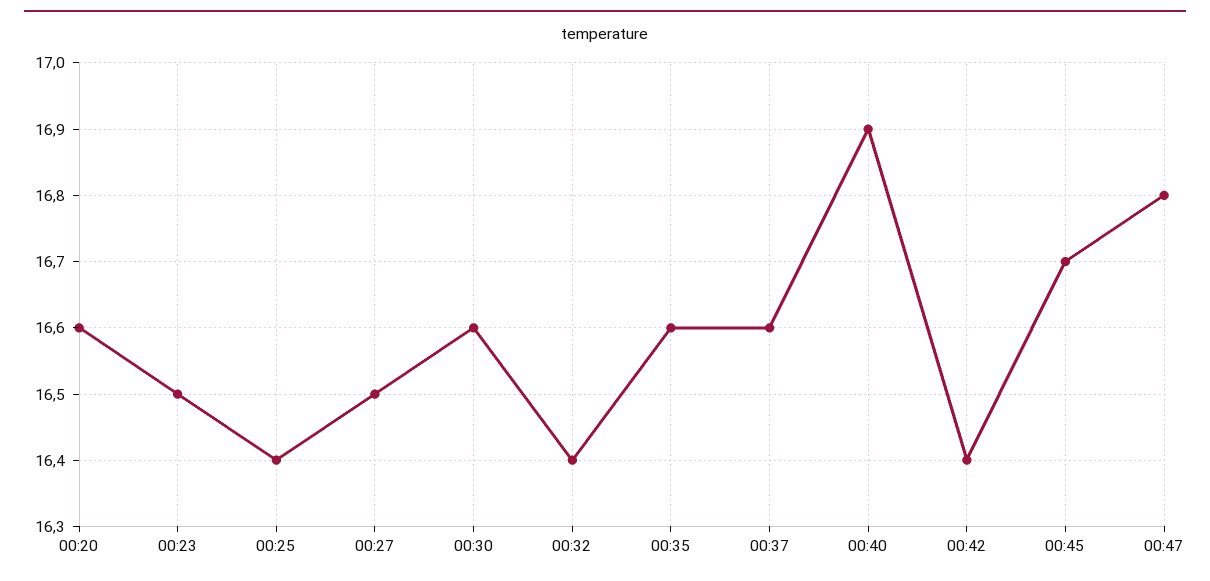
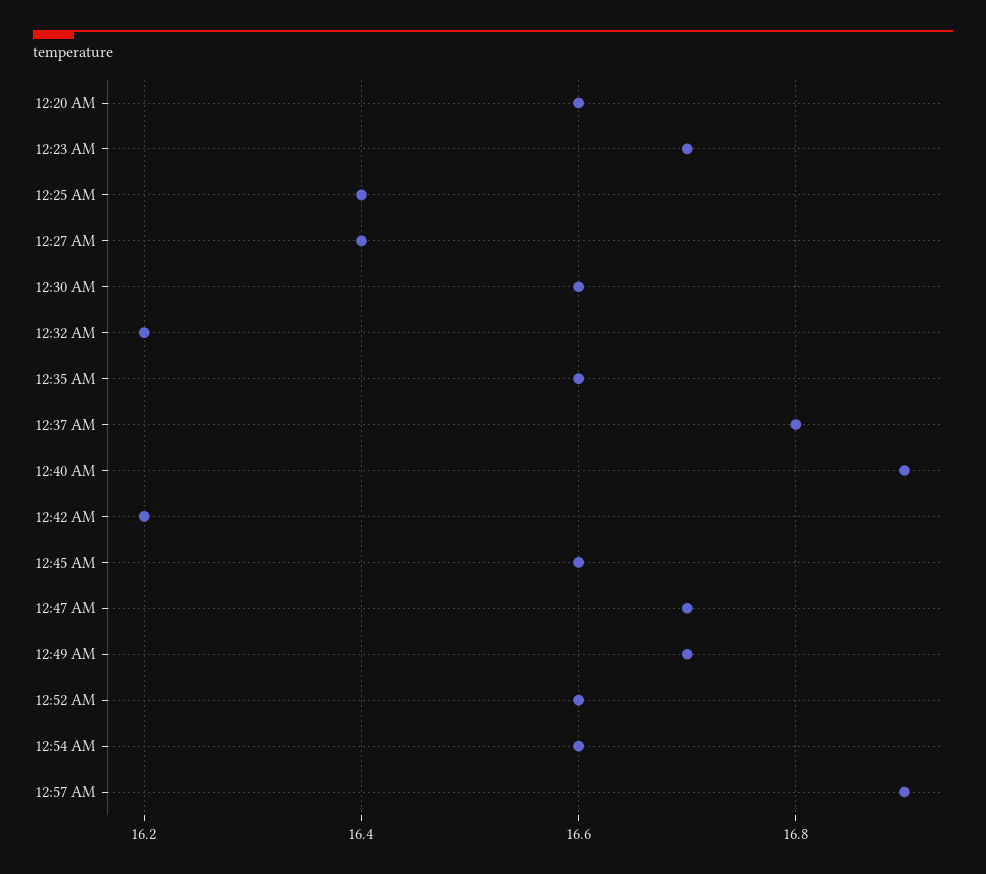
00:23: 16.5 -> 16.7
00:27: 16.5 -> 16.4
00:32: 16.4 -> 16.2
00:37: 16.6 -> 16.8
00:42: 16.4 -> 16.2
00:45: 16.7 -> 16.6
00:47: 16.8 -> 16.7
12:49 AM: none -> 16.7
12:52 AM: none -> 16.6
12:54 AM: none -> 16.6
12:57 AM: none -> 16.9

